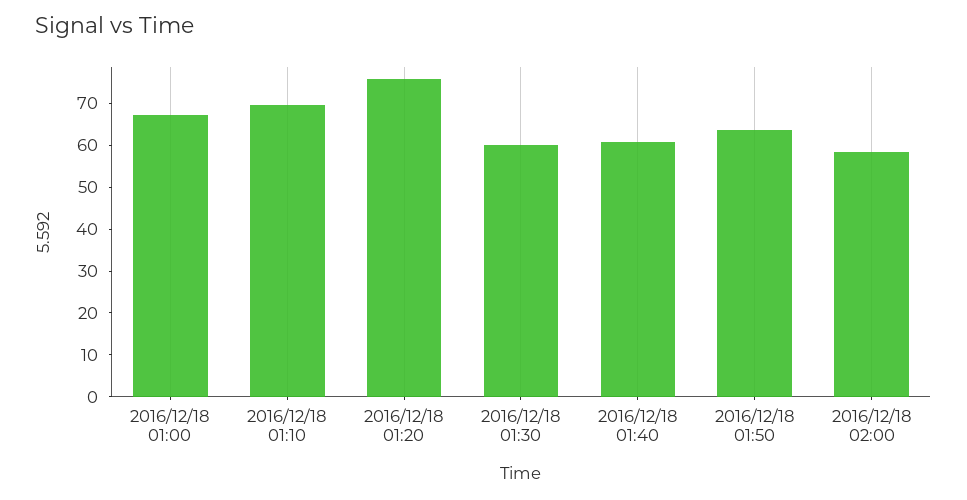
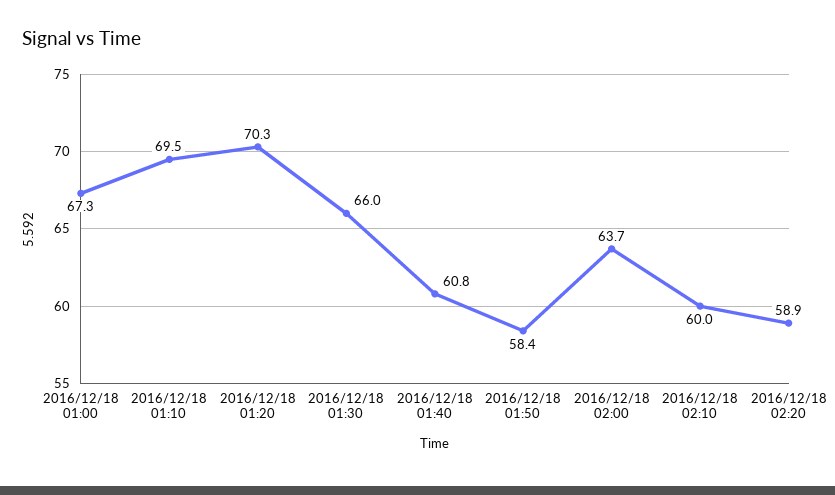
2016/12/18 01:20: 76 -> 70.3
2016/12/18 01:30: 60 -> 66
2016/12/18 01:50: 64 -> 58.4
2016/12/18 02:00: 58 -> 63.7
2016/12/18 02:10: none -> 60
2016/12/18 02:20: none -> 58.9

